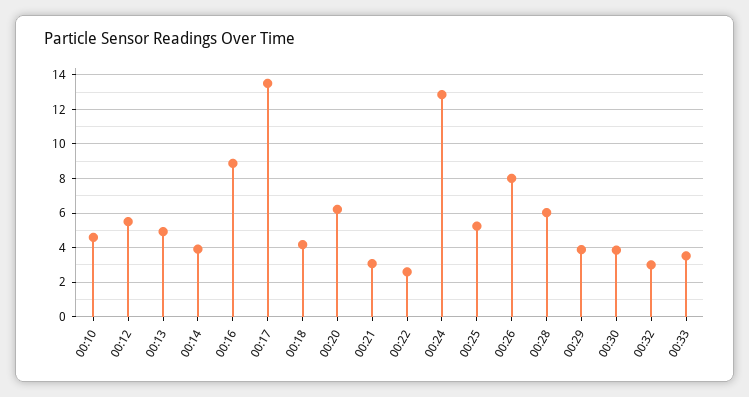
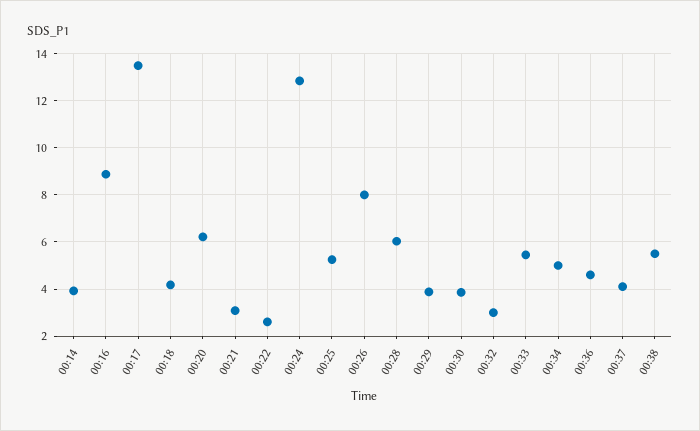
00:10: 4.5 -> none
00:12: 5.5 -> none
00:13: 5 -> none
00:33: 3.5 -> 5.5
00:34: none -> 5
00:36: none -> 4.5
00:37: none -> 4
00:38: none -> 5.5

